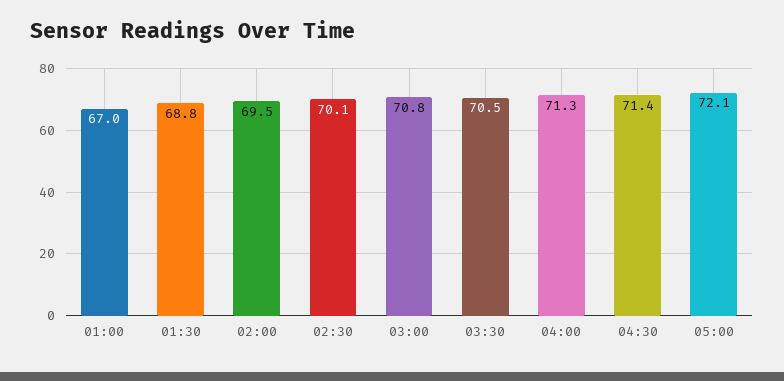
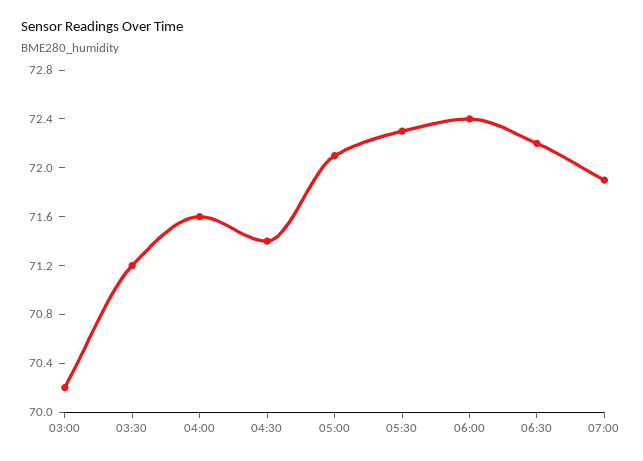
01:00: 67 -> none
01:30: 68.8 -> none
02:00: 69.5 -> none
02:30: 70.1 -> none
03:00: 70.8 -> 70.2
03:30: 70.5 -> 71.2
04:00: 71.3 -> 71.6
05:30: none -> 72.3
06:00: none -> 72.4
06:30: none -> 72.2
07:00: none -> 71.9

